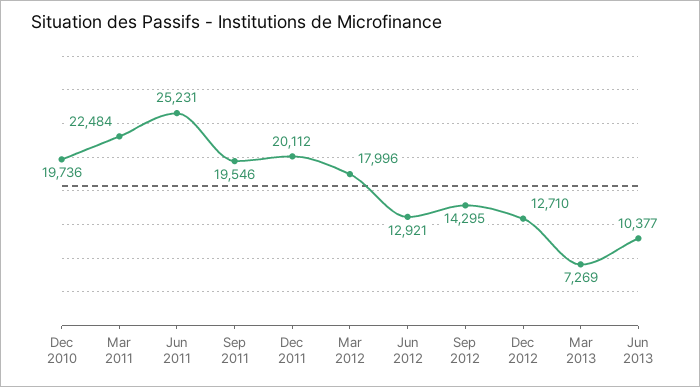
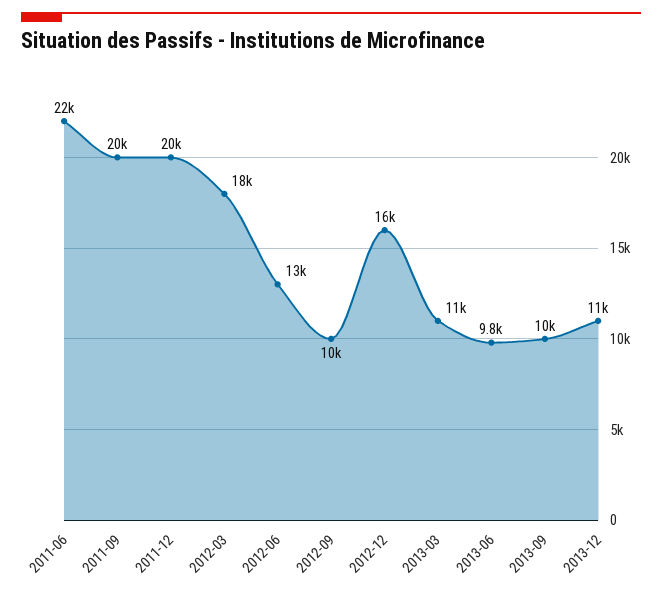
Dec 2010: 19736 -> none
Mar 2011: 22484 -> none
Jun 2011: 25231 -> 22000
Sep 2012: 14295 -> 10000
Dec 2012: 12710 -> 16000
Mar 2013: 7269 -> 11000
Jun 2013: 10377 -> 9800
2013-09: none -> 10000
2013-12: none -> 11000

